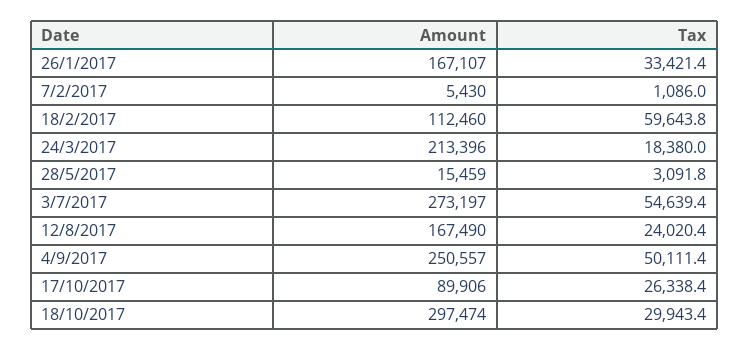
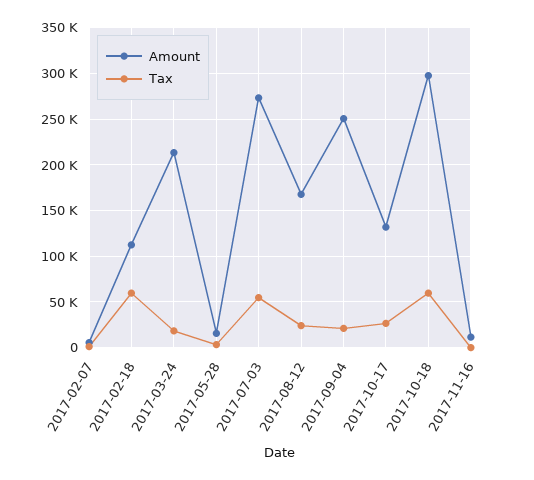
Amount, 26/1/2017: 167107 -> none
Tax, 26/1/2017: 33421.4 -> none
Tax, 4/9/2017: 50111.4 -> 20000
Amount, 17/10/2017: 89906 -> 130000
Tax, 18/10/2017: 29943.4 -> 60000
Amount, 2017-11-16: none -> 10000
Tax, 2017-11-16: none -> 0

